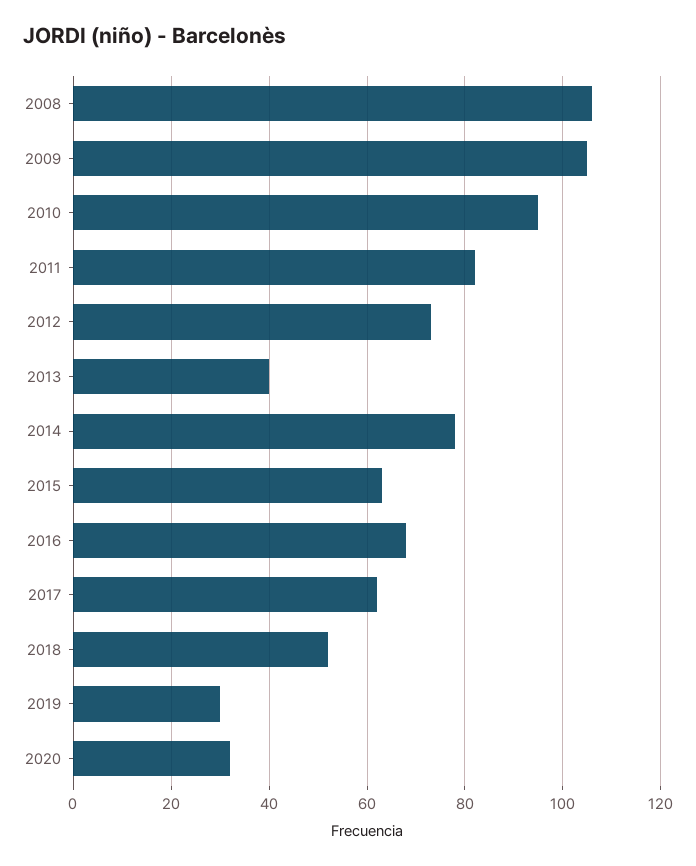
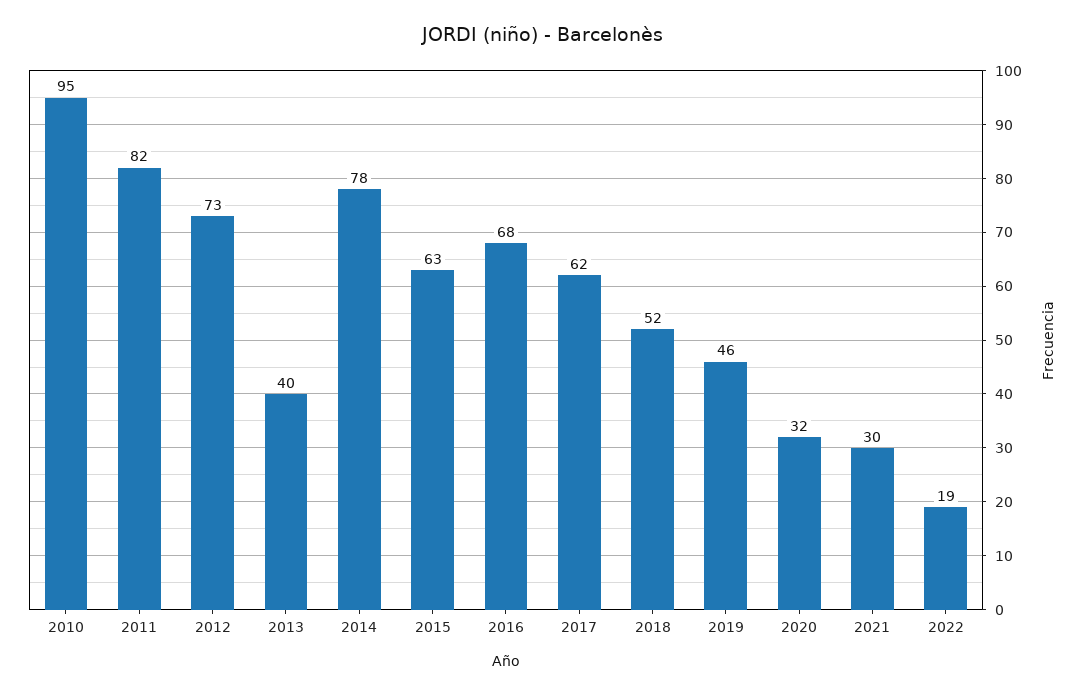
2008: 105 -> none
2009: 105 -> none
2019: 30 -> 46
2021: none -> 30
2022: none -> 19

